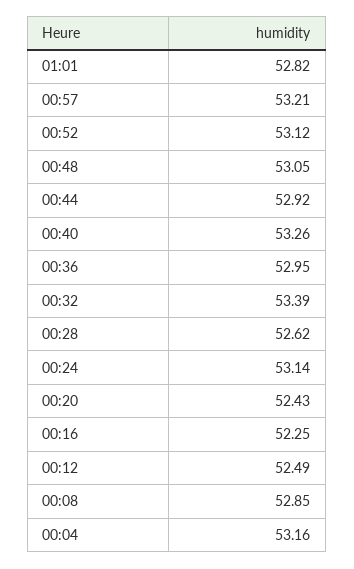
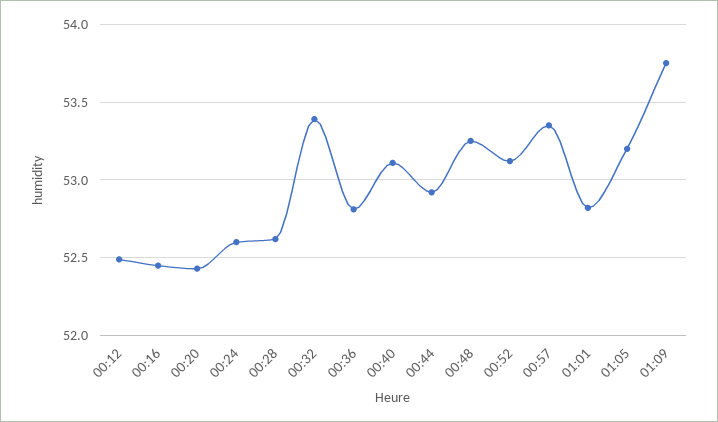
00:57: 53.21 -> 53.35
00:48: 53.05 -> 53.25
00:40: 53.26 -> 53.1
00:36: 52.95 -> 52.8
00:24: 53.14 -> 52.6
00:16: 52.25 -> 52.45
00:08: 52.85 -> none
00:04: 53.16 -> none
01:05: none -> 53.2
01:09: none -> 53.75

